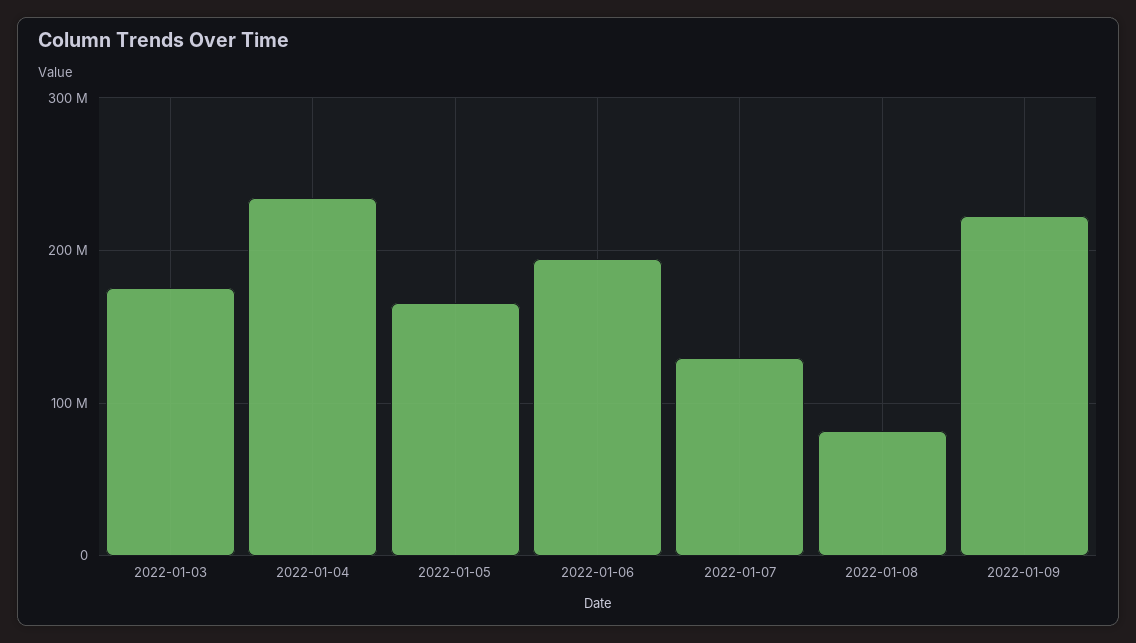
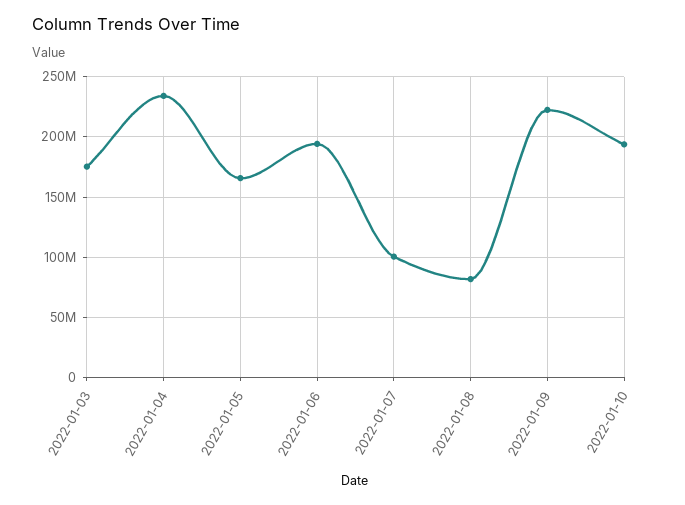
2022-01-07: 130000000 -> 100000000
2022-01-10: none -> 195000000

